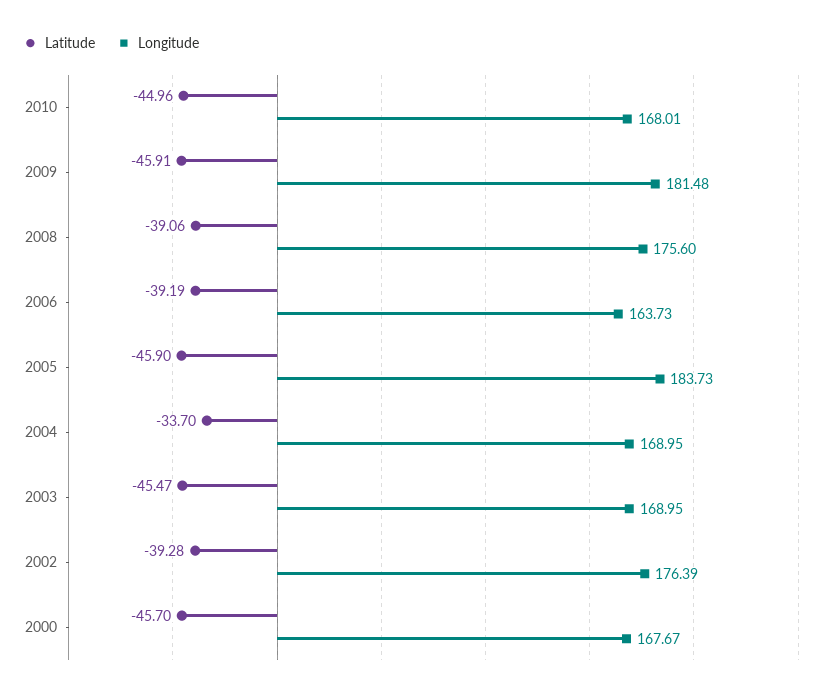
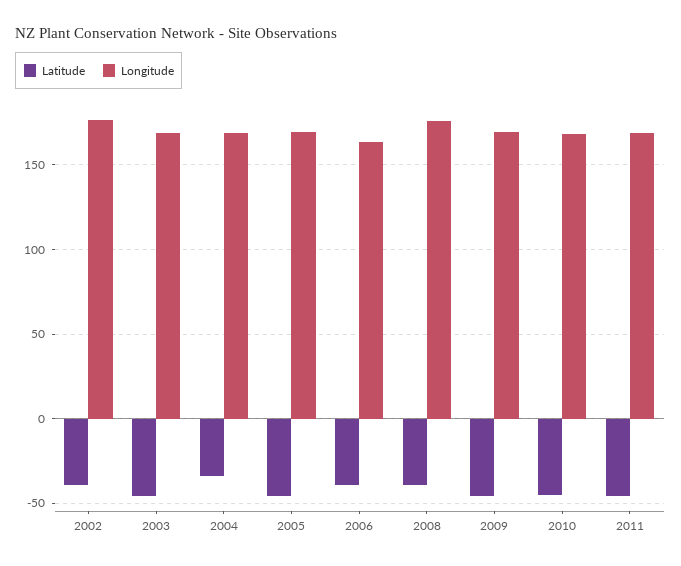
Longitude, 2009: 181.48 -> 170
Longitude, 2005: 183.73 -> 170
Latitude, 2000: -45.7 -> none
Longitude, 2000: 167.67 -> none
Latitude, 2011: none -> -45
Longitude, 2011: none -> 170

